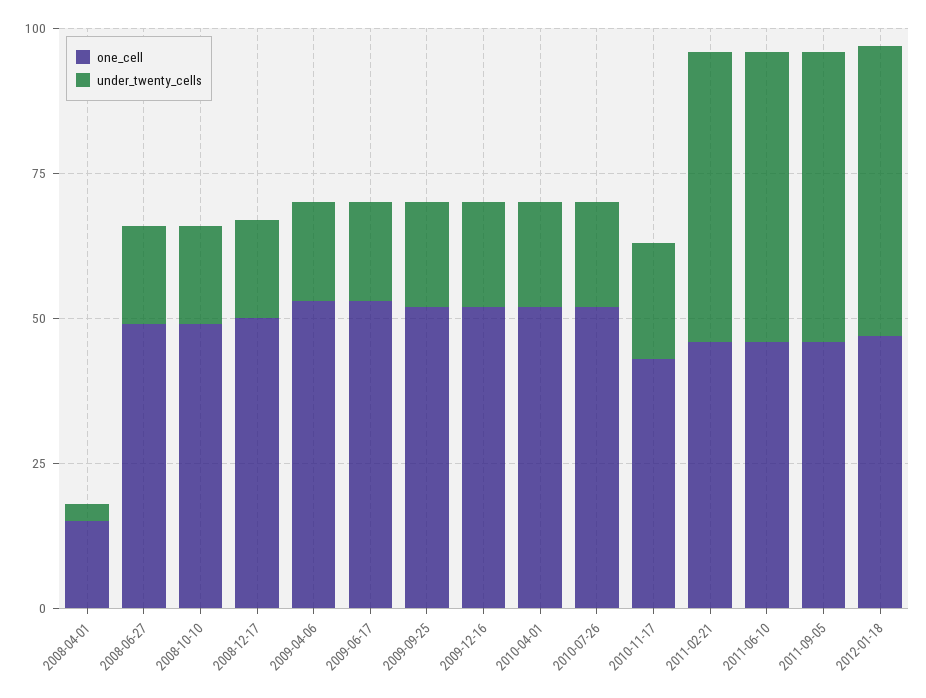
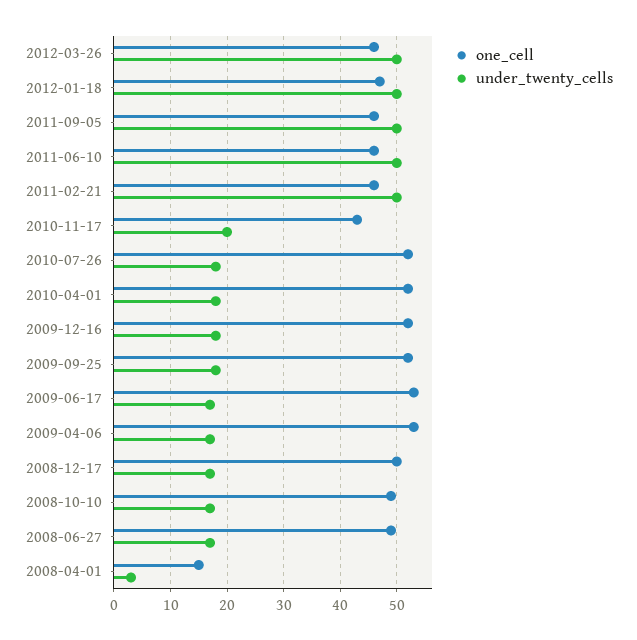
one_cell, 2012-03-26: none -> 45
under_twenty_cells, 2012-03-26: none -> 50

